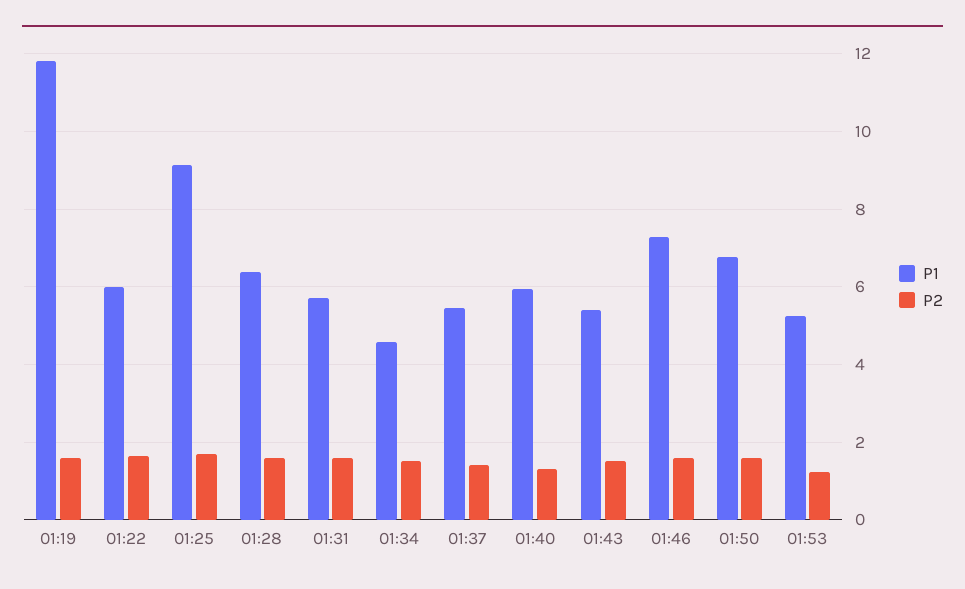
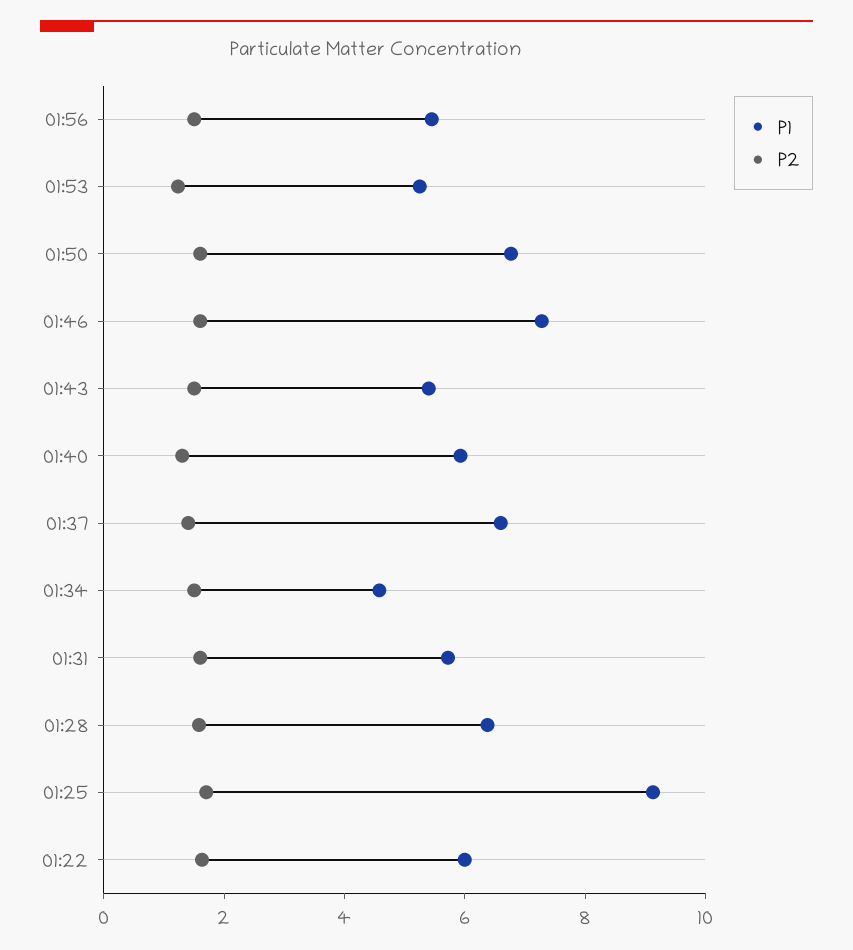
P1, 01:19: 11.8 -> none
P2, 01:19: 1.6 -> none
P1, 01:37: 5.4 -> 6.5
P1, 01:56: none -> 5.5
P2, 01:56: none -> 1.5

